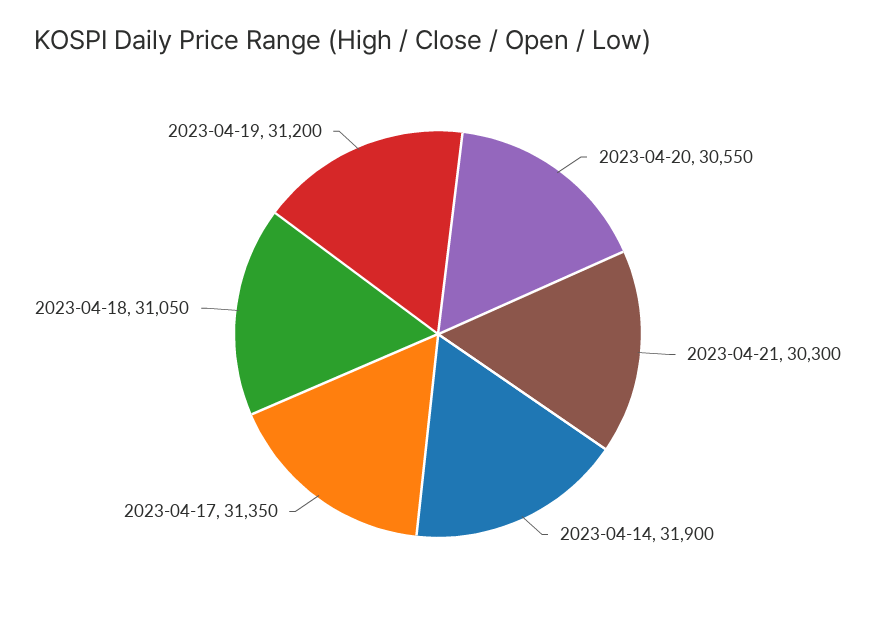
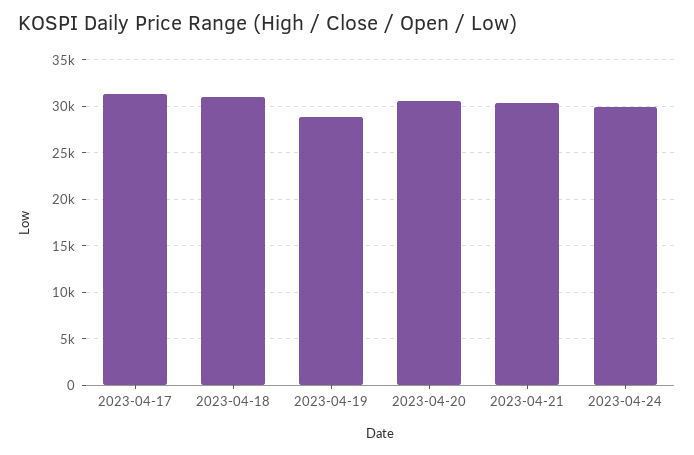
2023-04-14: 31900 -> none
2023-04-19: 31200 -> 29000
2023-04-24: none -> 30000

